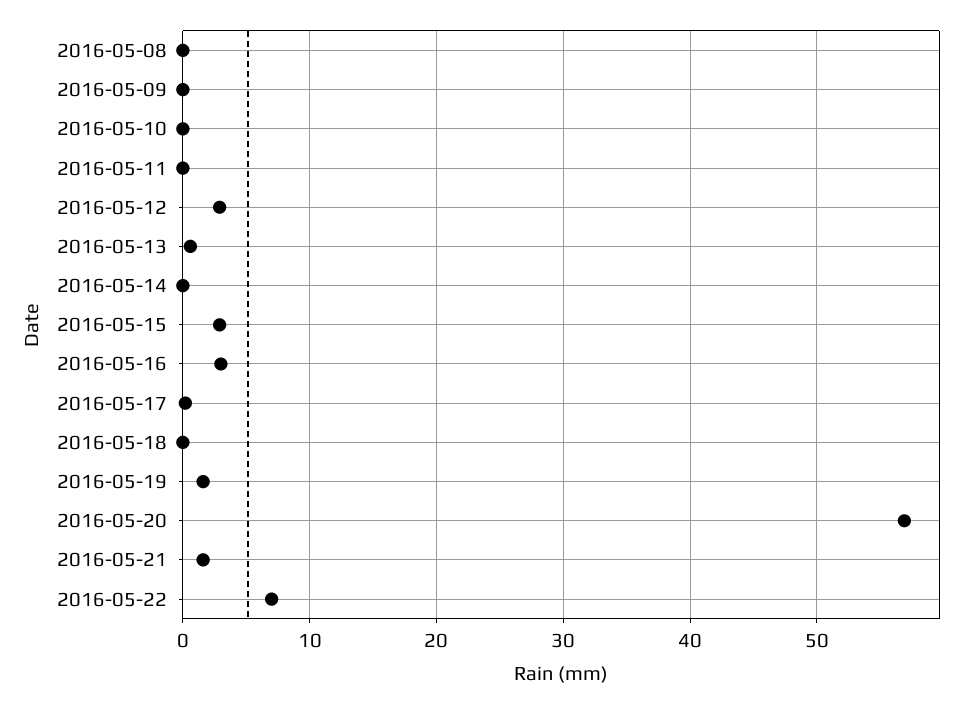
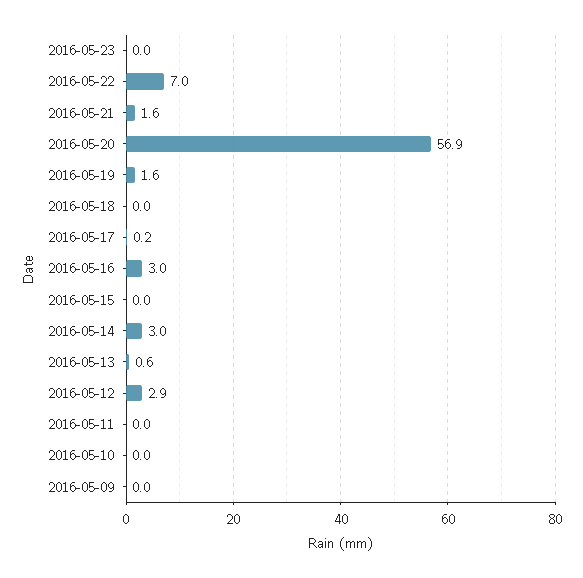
2016-05-08: 0 -> none
2016-05-14: 0 -> 3
2016-05-15: 3 -> 0
2016-05-23: none -> 0

